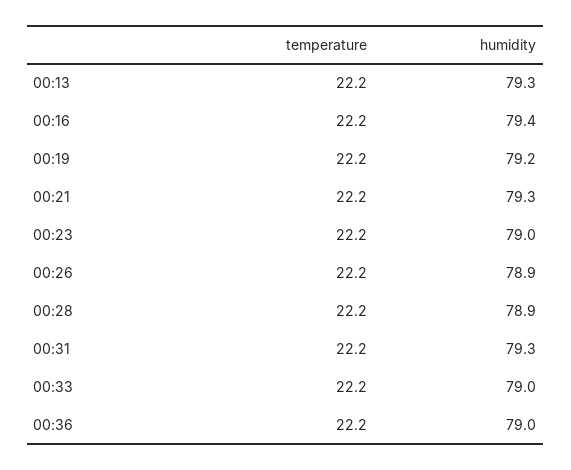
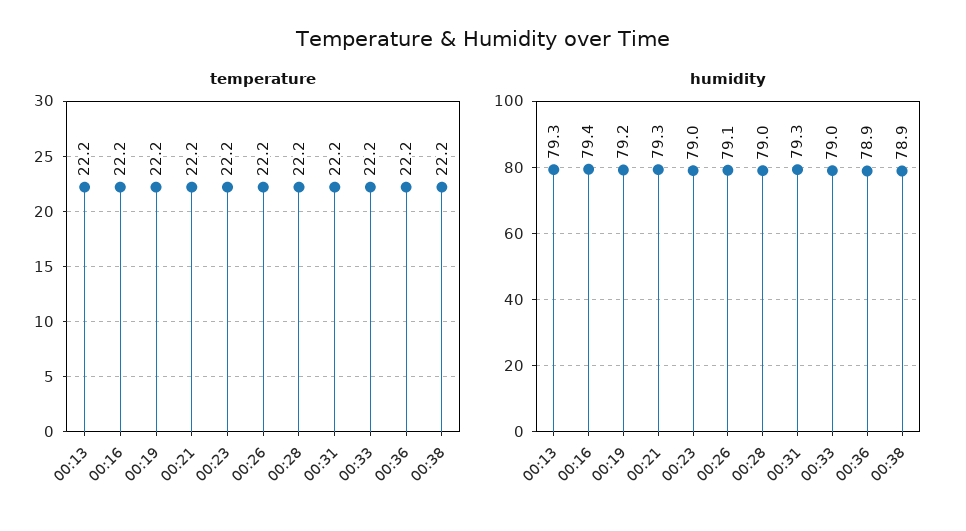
humidity, 00:26: 78.9 -> 79.1
humidity, 00:28: 78.9 -> 79
humidity, 00:36: 79 -> 78.9
temperature, 00:38: none -> 22.2
humidity, 00:38: none -> 78.9

